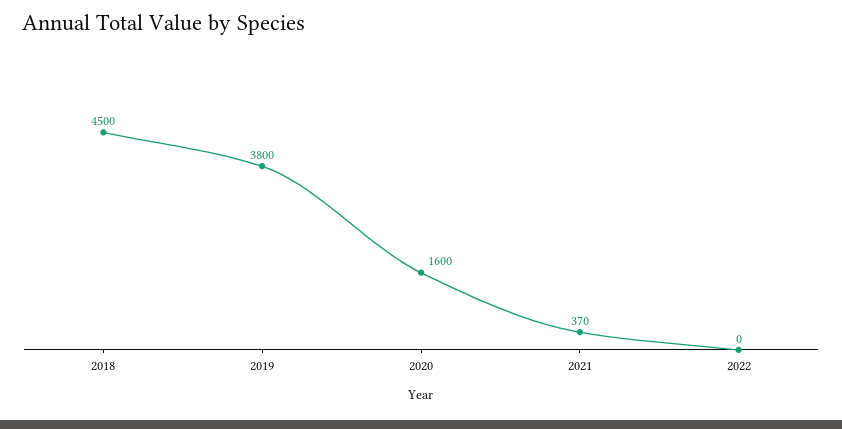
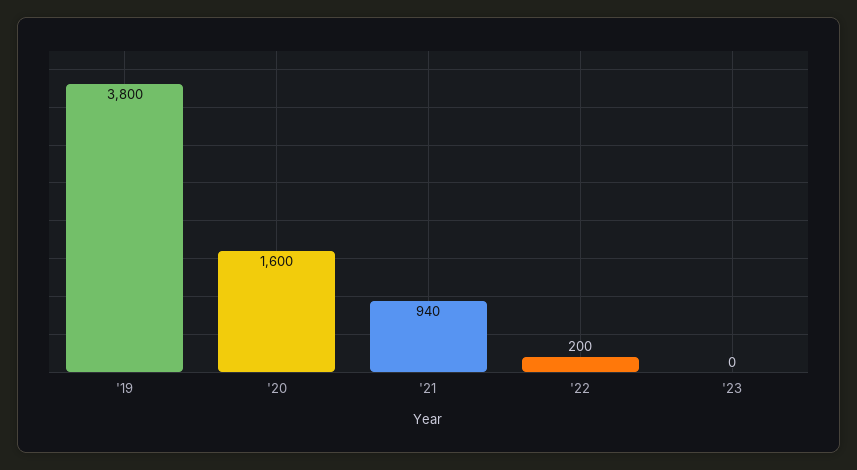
2018: 4500 -> none
2021: 370 -> 940
2022: 0 -> 200
'23: none -> 0

